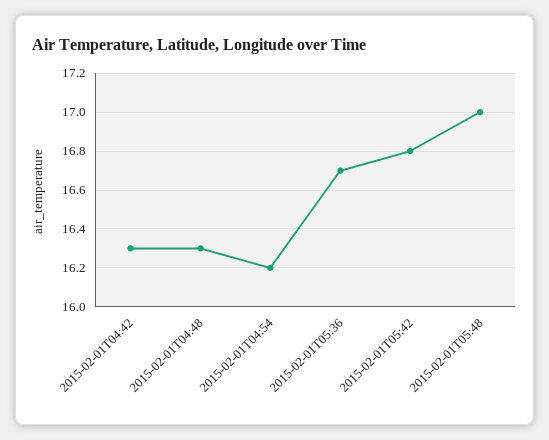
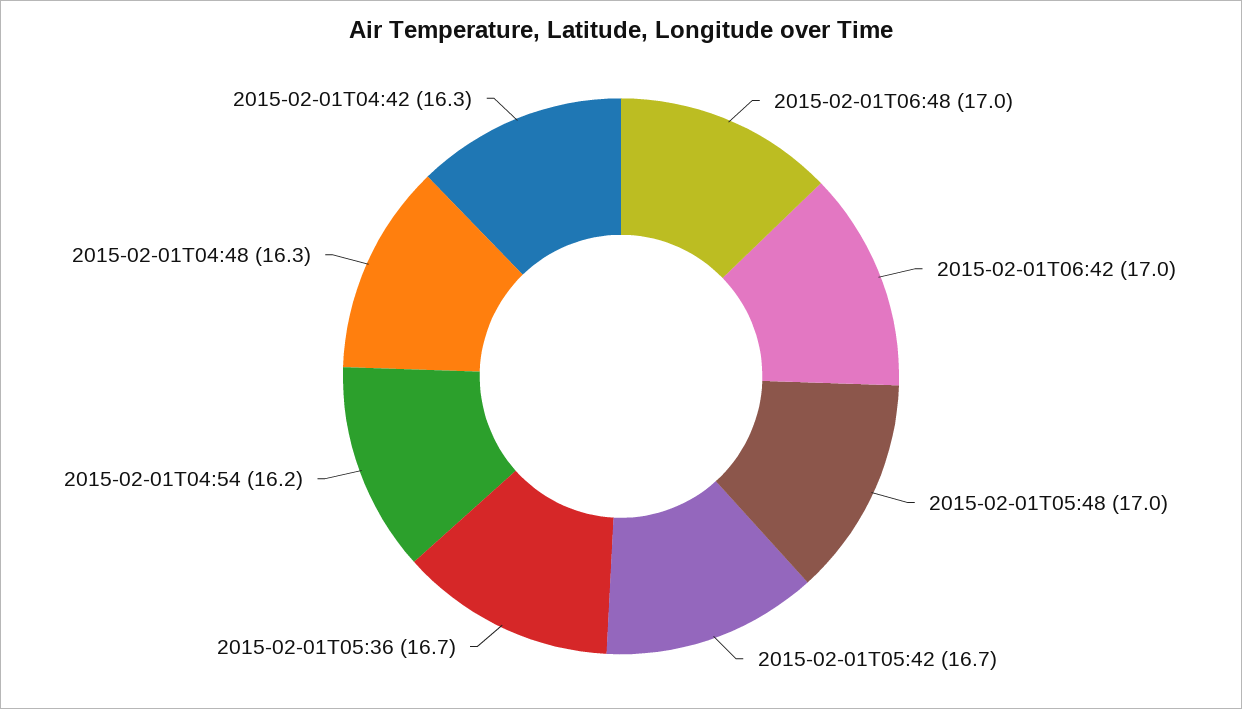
2015-02-01T05:42: 16.8 -> 16.7
2015-02-01T06:48: none -> 17
2015-02-01T06:42: none -> 17

